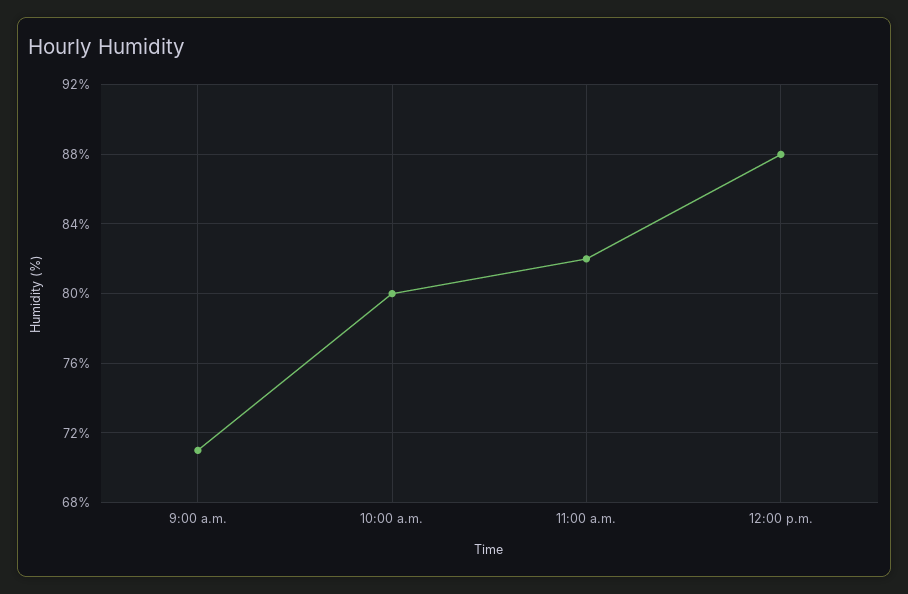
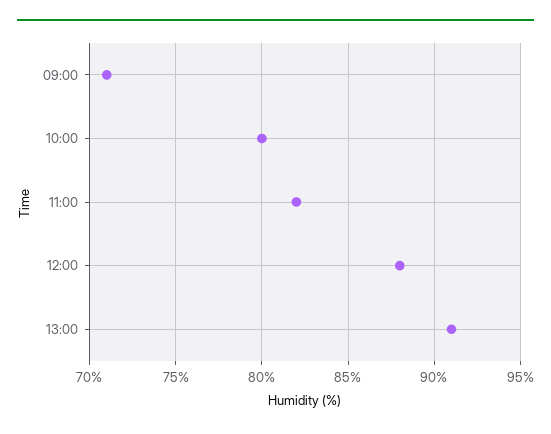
13:00: none -> 91

